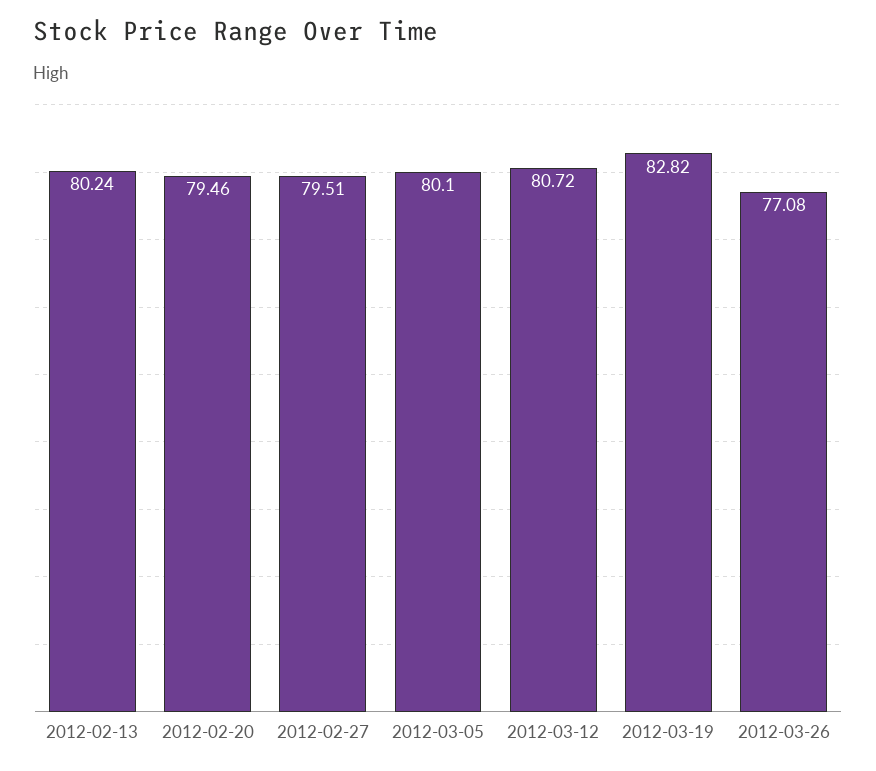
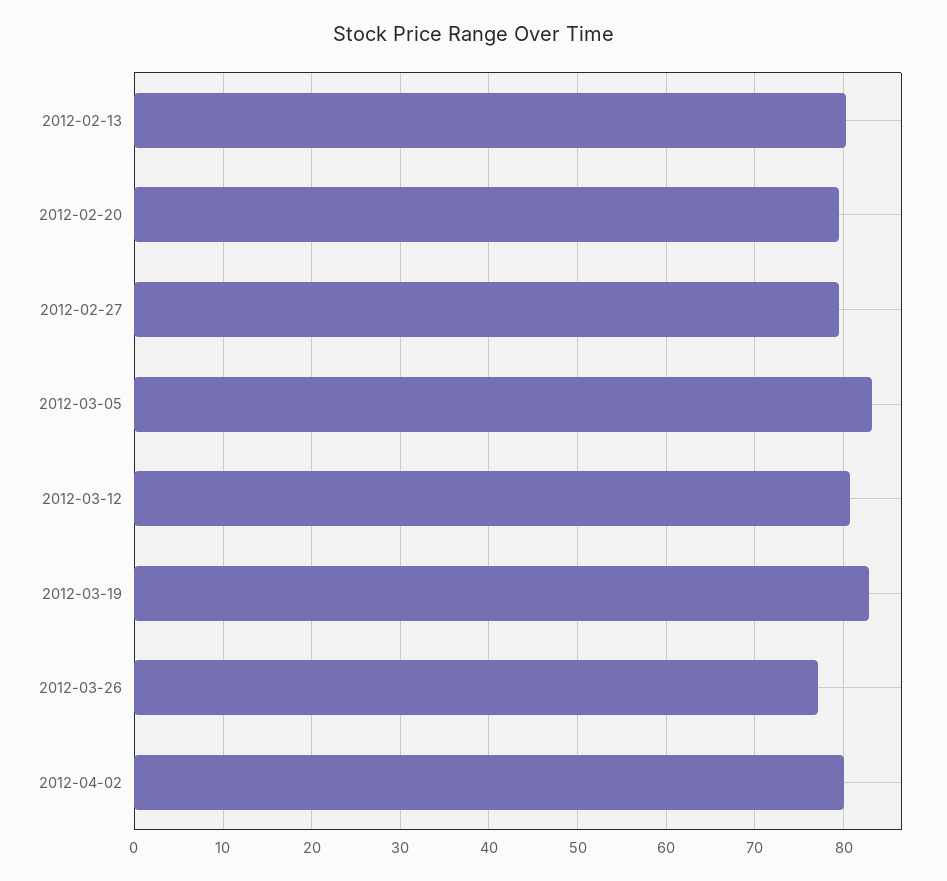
2012-03-05: 80.1 -> 83
2012-04-02: none -> 80

